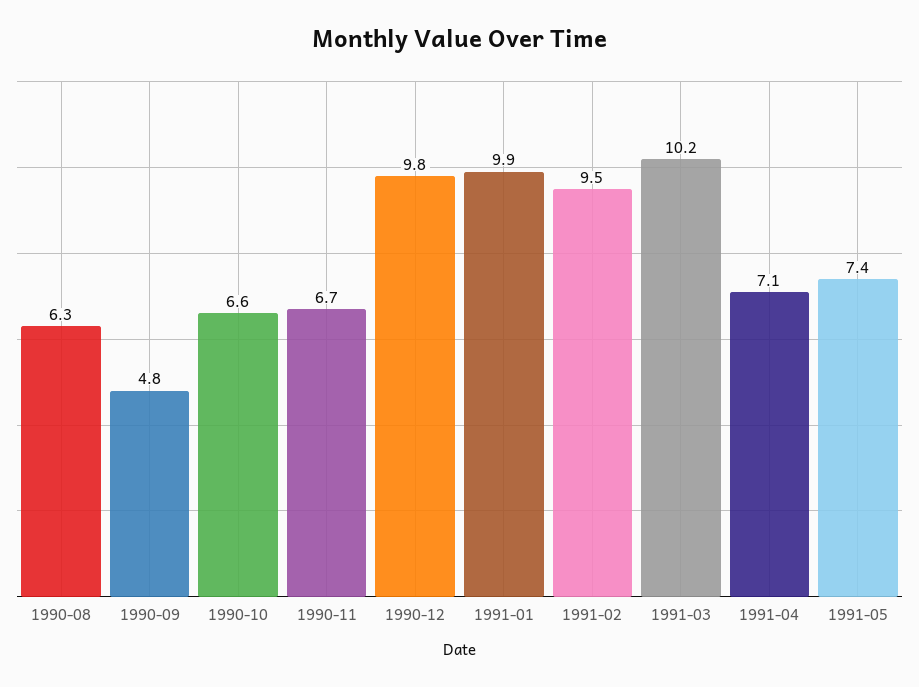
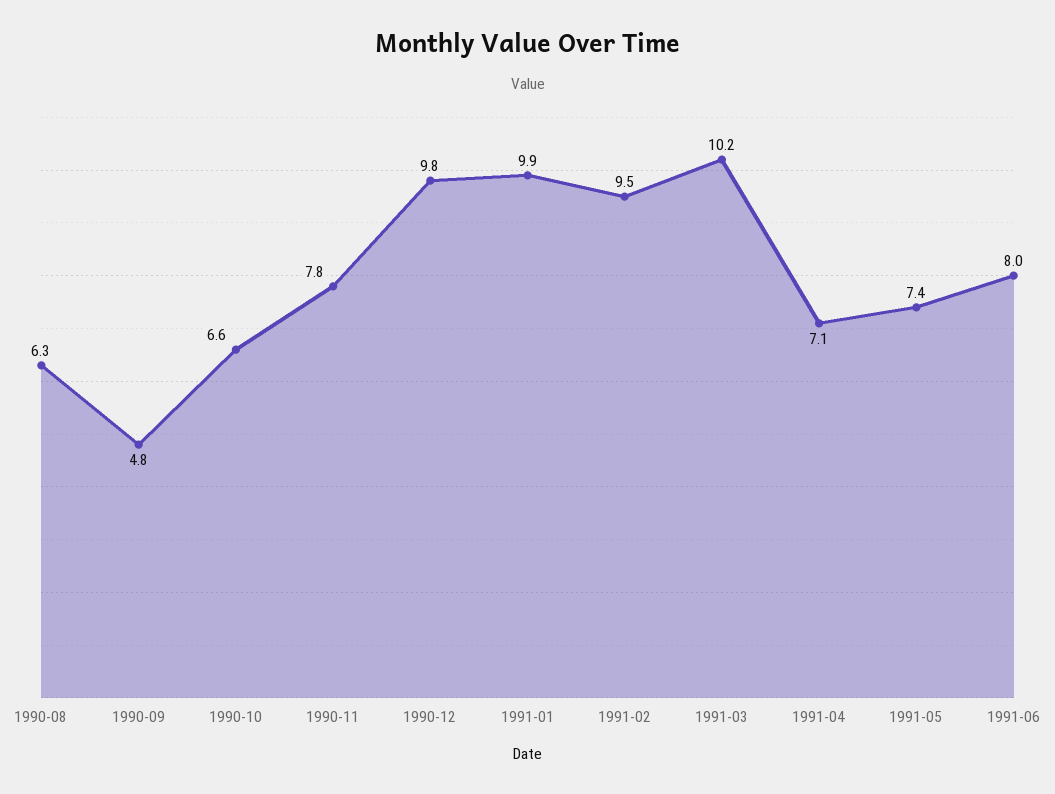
1990-11: 6.7 -> 7.8
1991-06: none -> 8

